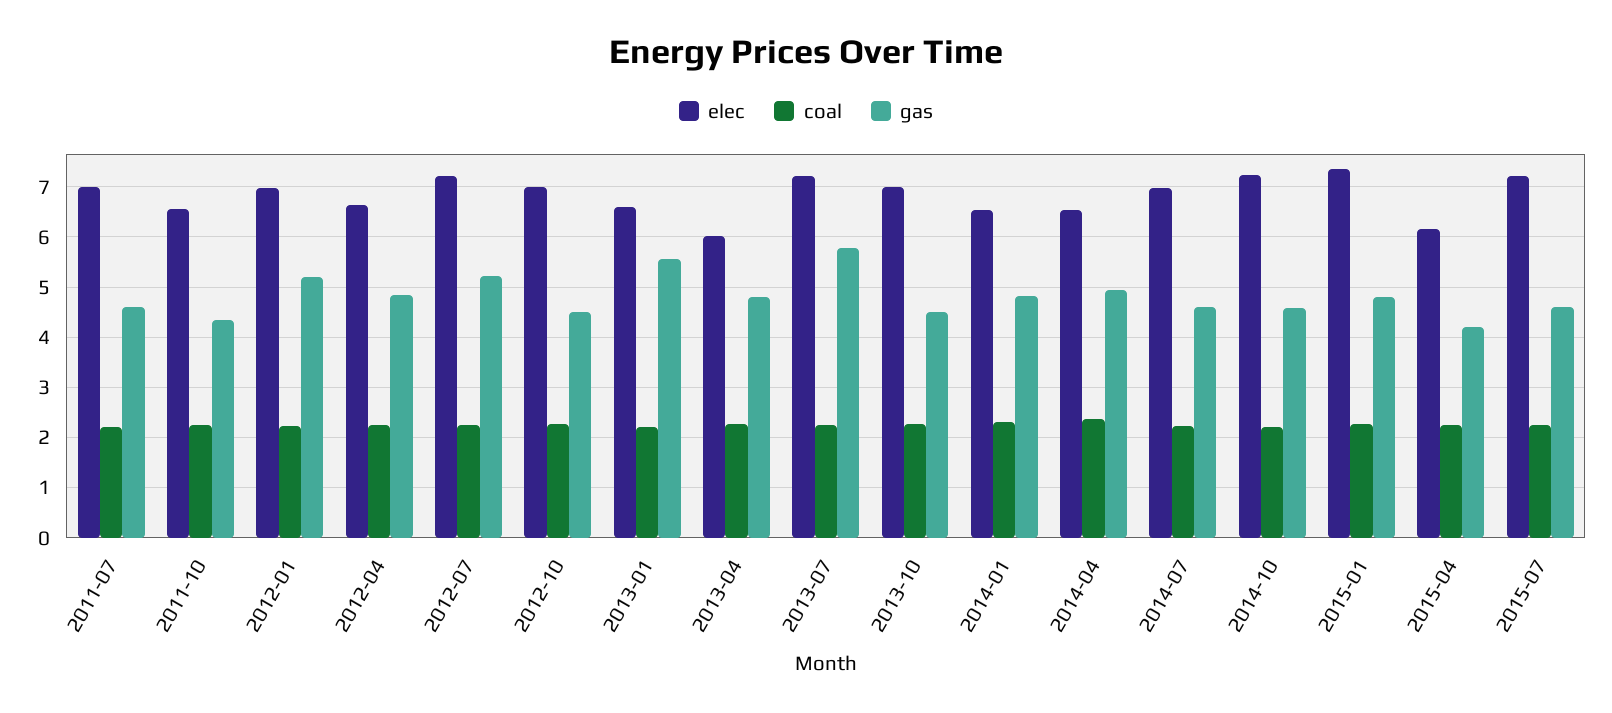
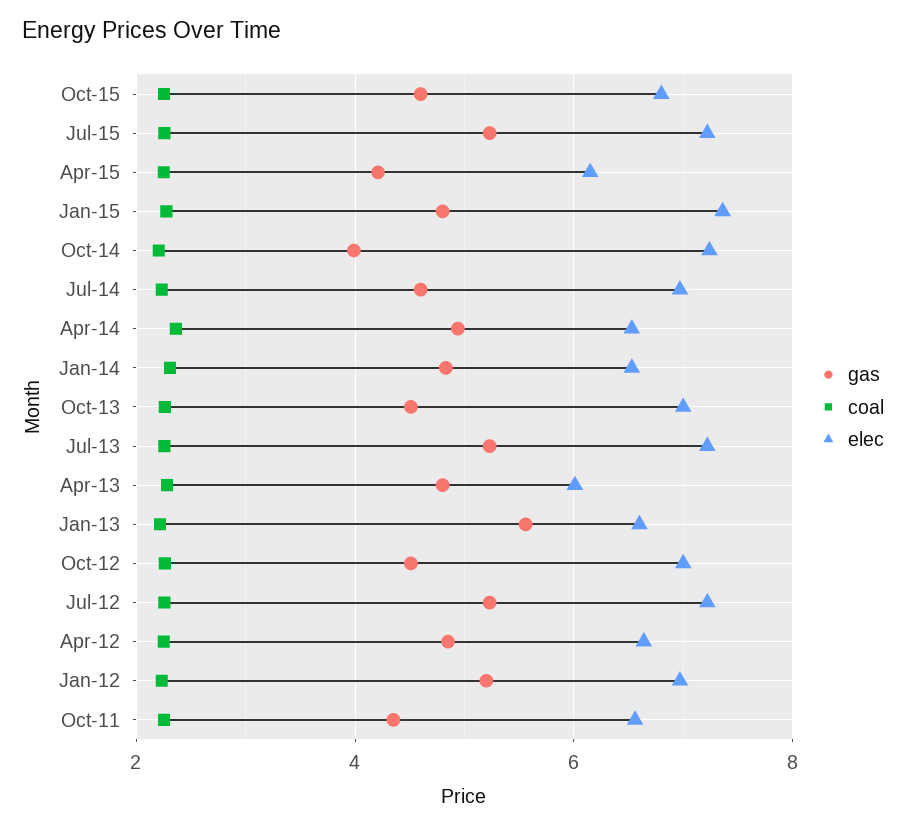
elec, 2011-07: 7 -> none
coal, 2011-07: 2.2 -> none
gas, 2011-07: 4.6 -> none
gas, 2013-07: 5.8 -> 5.2
gas, 2014-10: 4.6 -> 4
gas, 2015-07: 4.6 -> 5.2
gas, Oct-15: none -> 4.6
coal, Oct-15: none -> 2.2
elec, Oct-15: none -> 6.8

